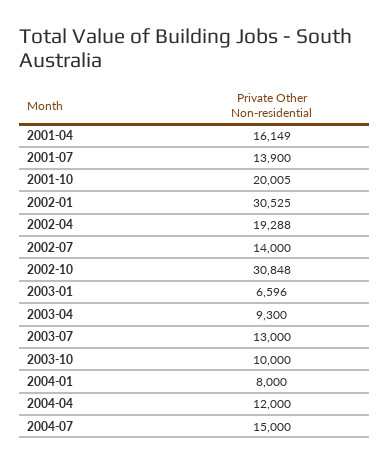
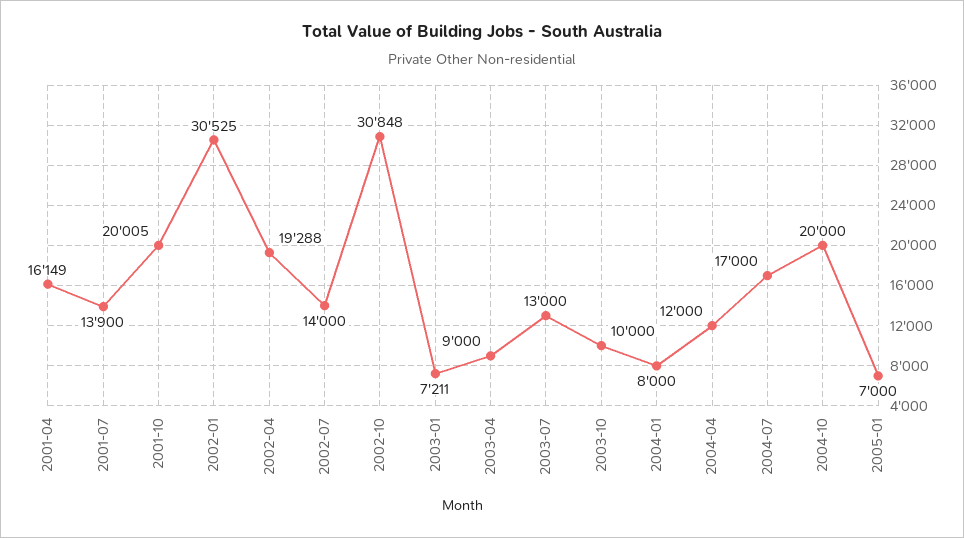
2003-01: 6596 -> 7211
2003-04: 9300 -> 9000
2004-07: 15000 -> 17000
2004-10: none -> 20000
2005-01: none -> 7000

